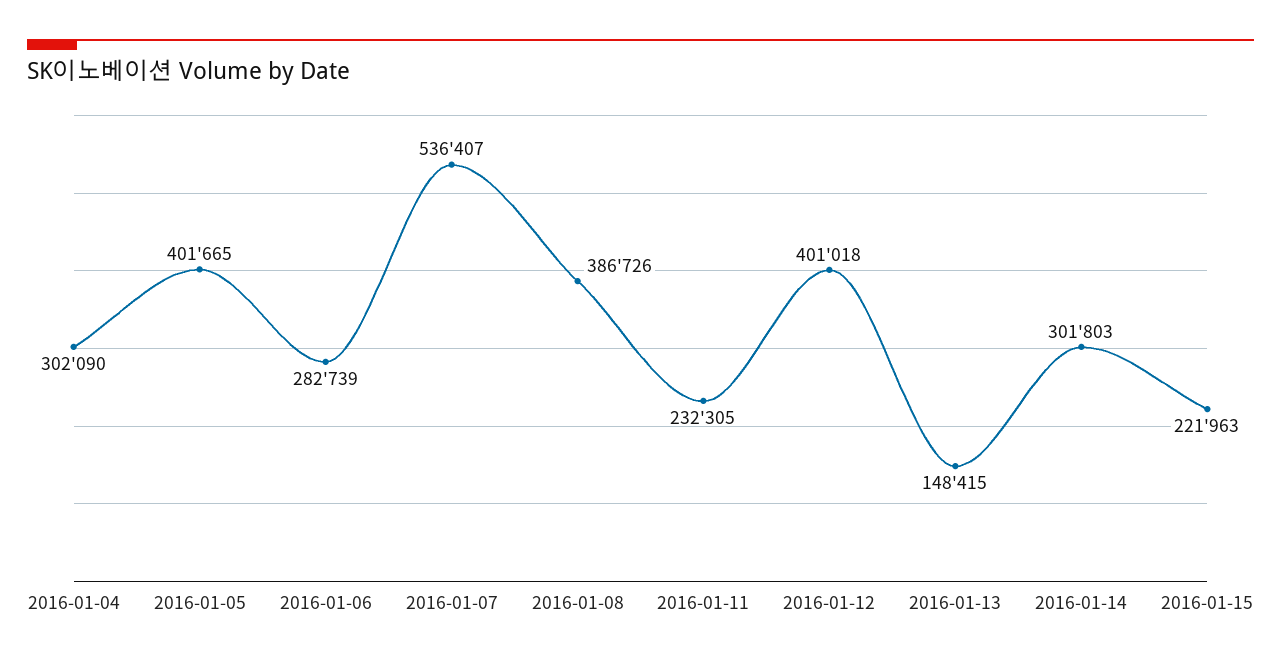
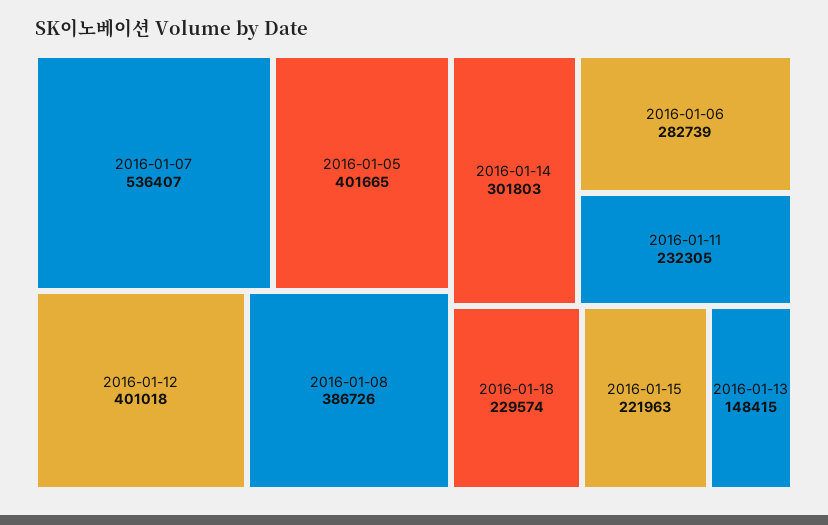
2016-01-04: 302090 -> none
2016-01-18: none -> 229574

